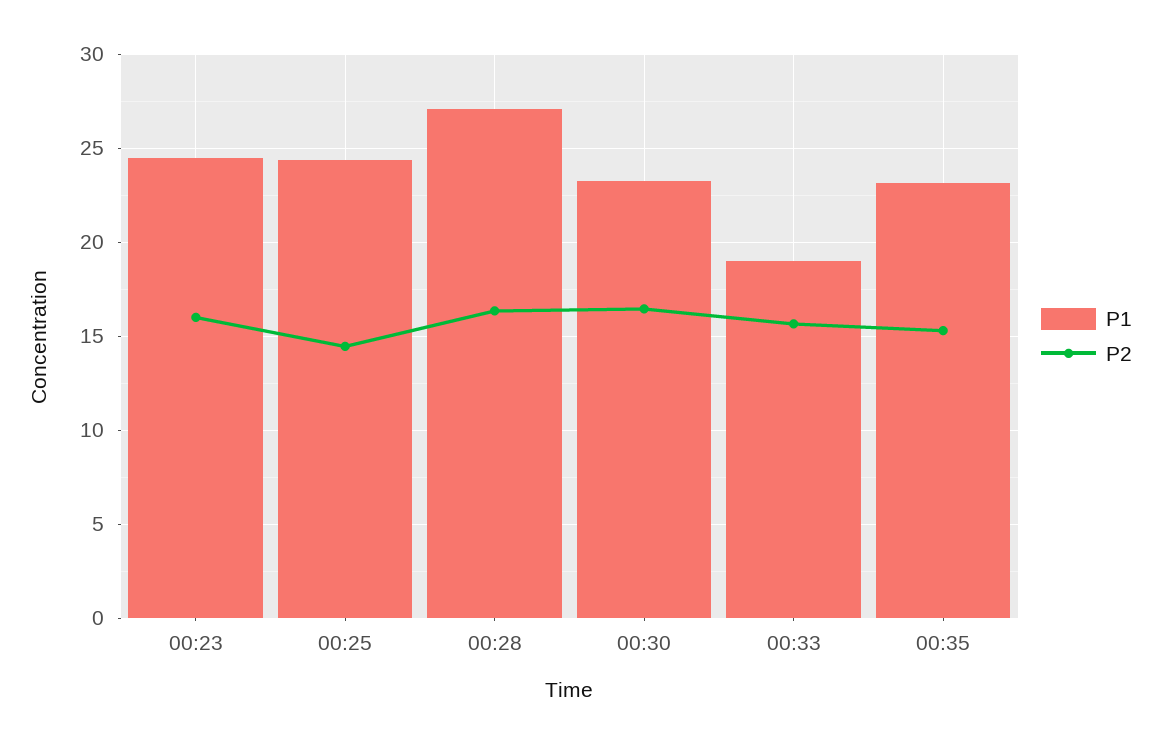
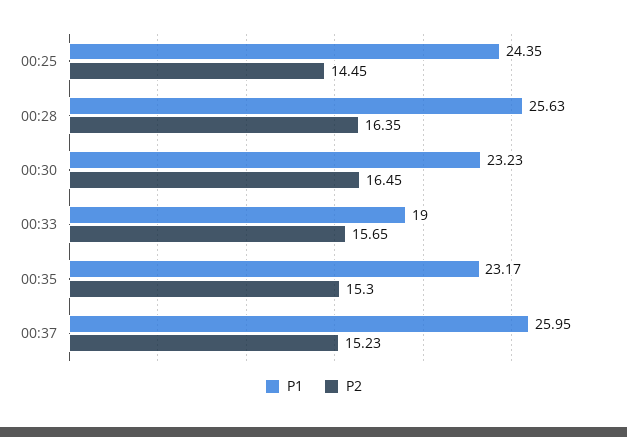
P1, 00:23: 24.5 -> none
P2, 00:23: 16 -> none
P1, 00:28: 27 -> 25.63
P1, 00:37: none -> 25.95
P2, 00:37: none -> 15.23

